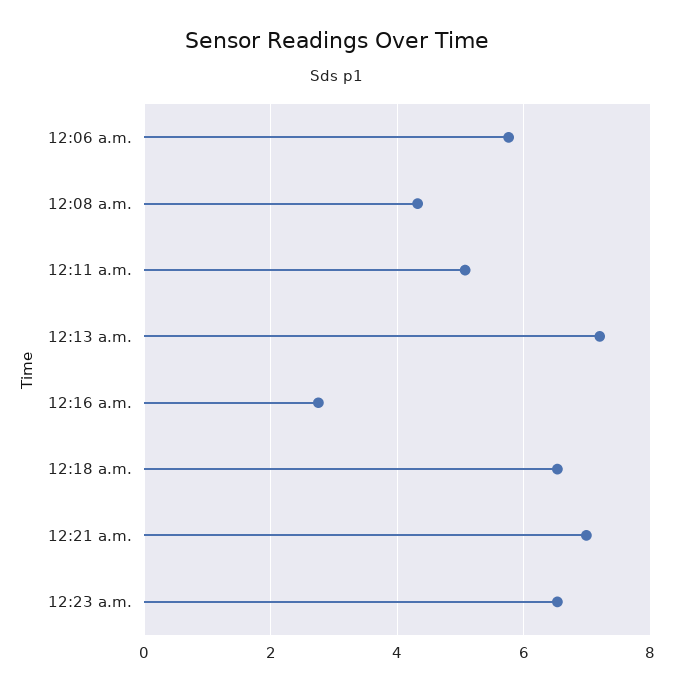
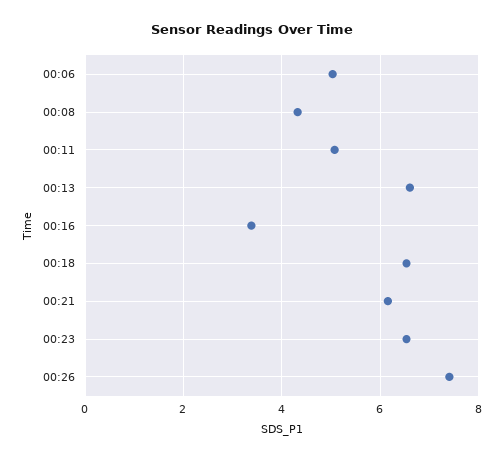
12:06 a.m.: 5.8 -> 5
12:13 a.m.: 7.2 -> 6.6
12:16 a.m.: 2.8 -> 3.4
12:21 a.m.: 7 -> 6.2
00:26: none -> 7.4

